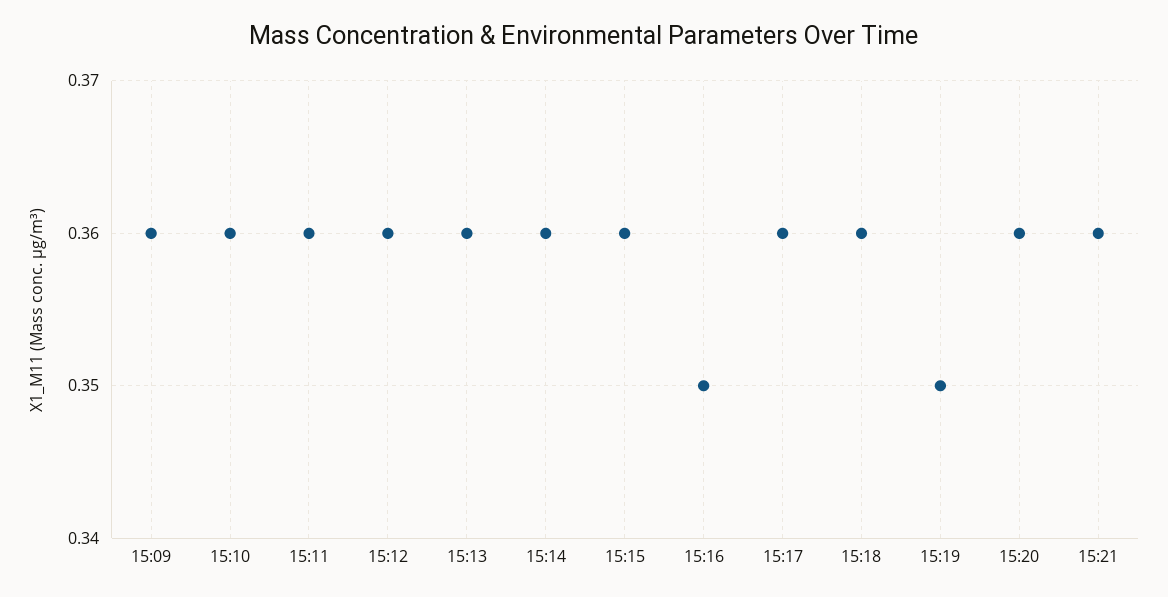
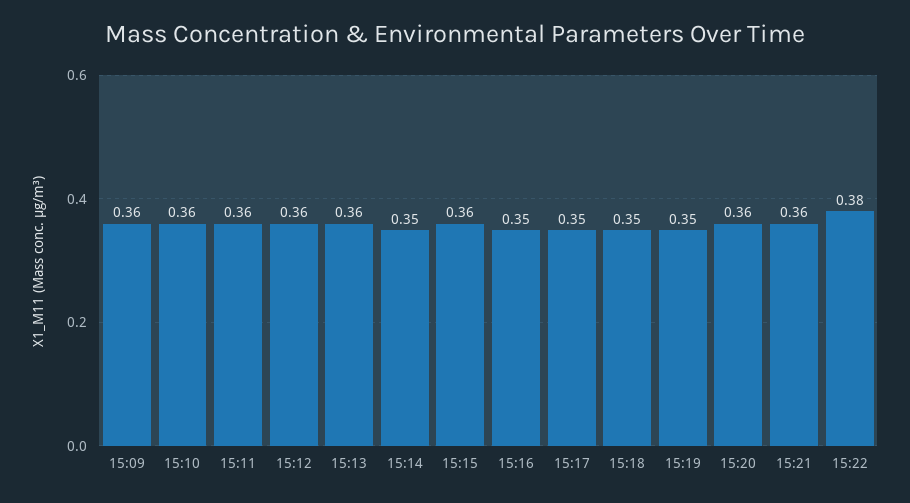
15:14: 0.36 -> 0.35
15:17: 0.36 -> 0.35
15:18: 0.36 -> 0.35
15:22: none -> 0.38

